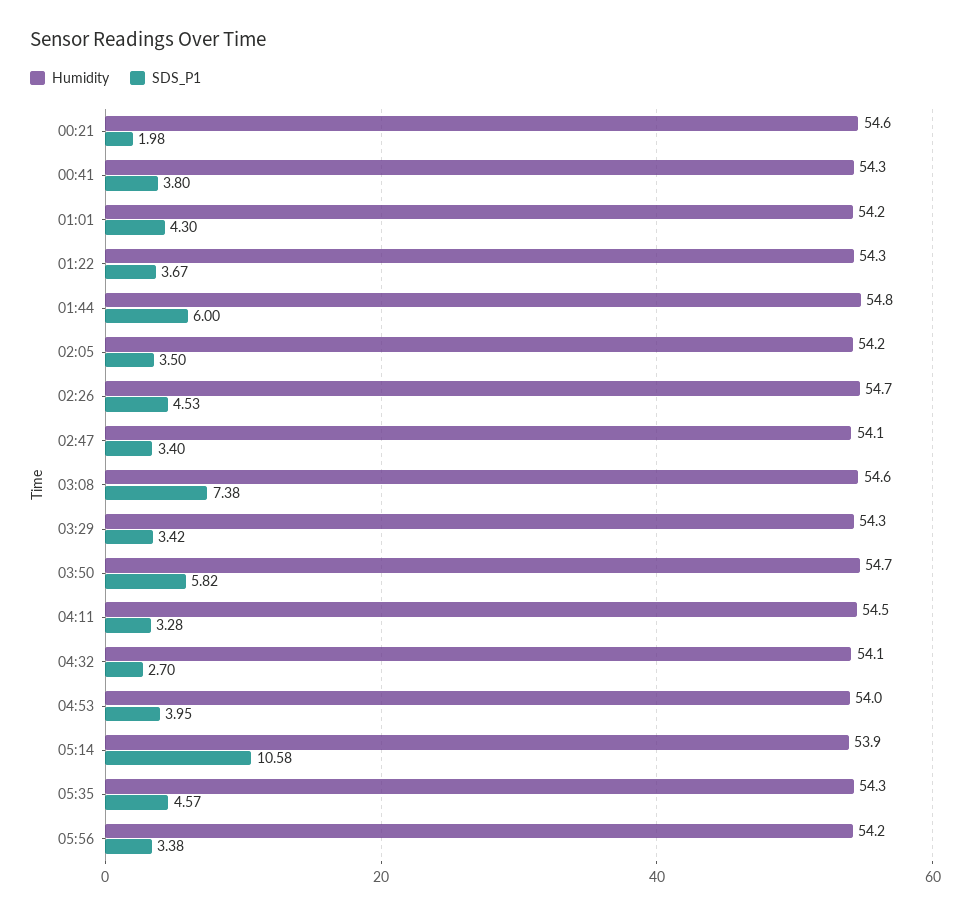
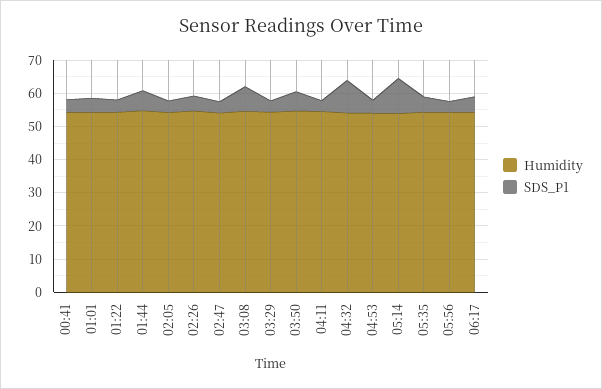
Humidity, 00:21: 54.6 -> none
SDS_P1, 00:21: 1.98 -> none
SDS_P1, 04:32: 2.7 -> 10
Humidity, 06:17: none -> 55
SDS_P1, 06:17: none -> 5

